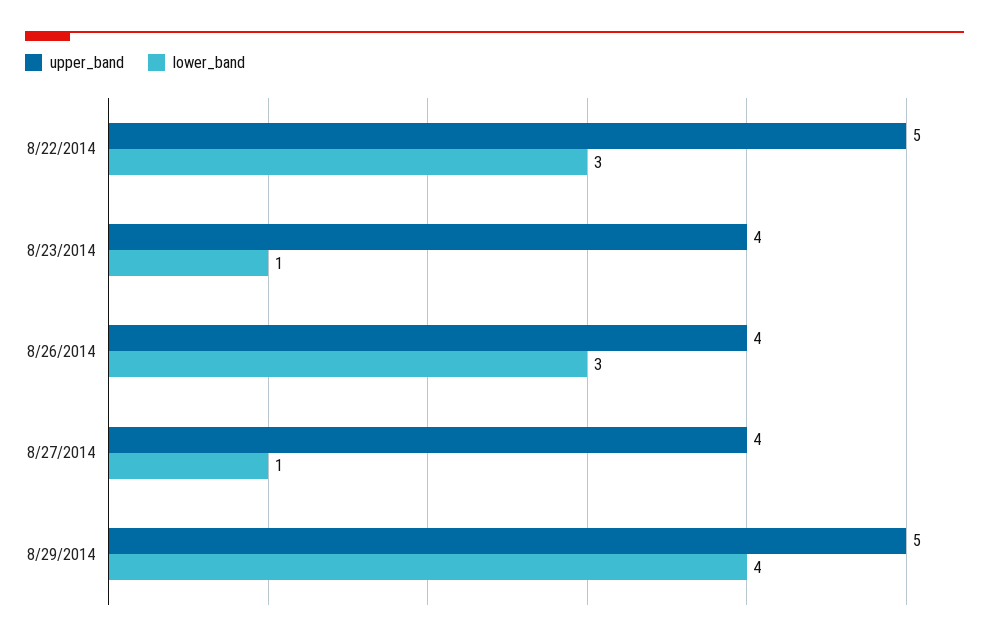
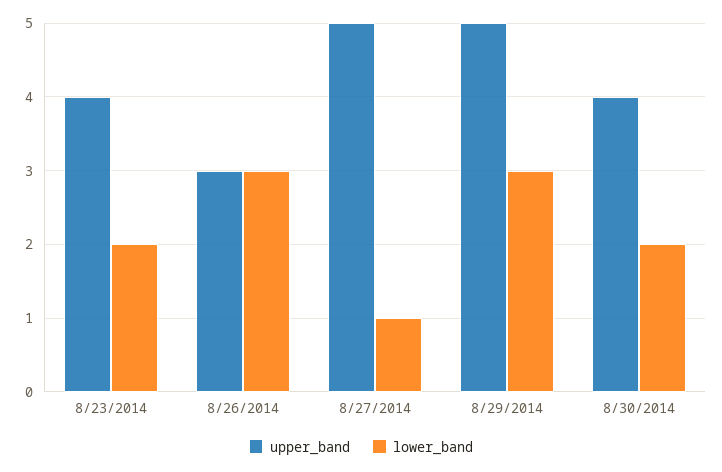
upper_band, 8/22/2014: 5 -> none
lower_band, 8/22/2014: 3 -> none
lower_band, 8/23/2014: 1 -> 2
upper_band, 8/26/2014: 4 -> 3
upper_band, 8/27/2014: 4 -> 5
lower_band, 8/29/2014: 4 -> 3
upper_band, 8/30/2014: none -> 4
lower_band, 8/30/2014: none -> 2

